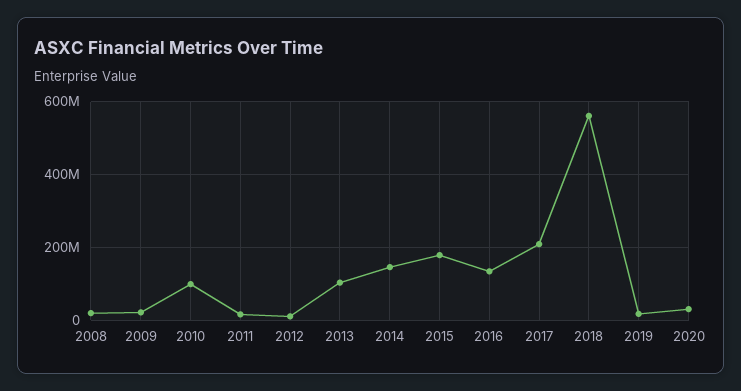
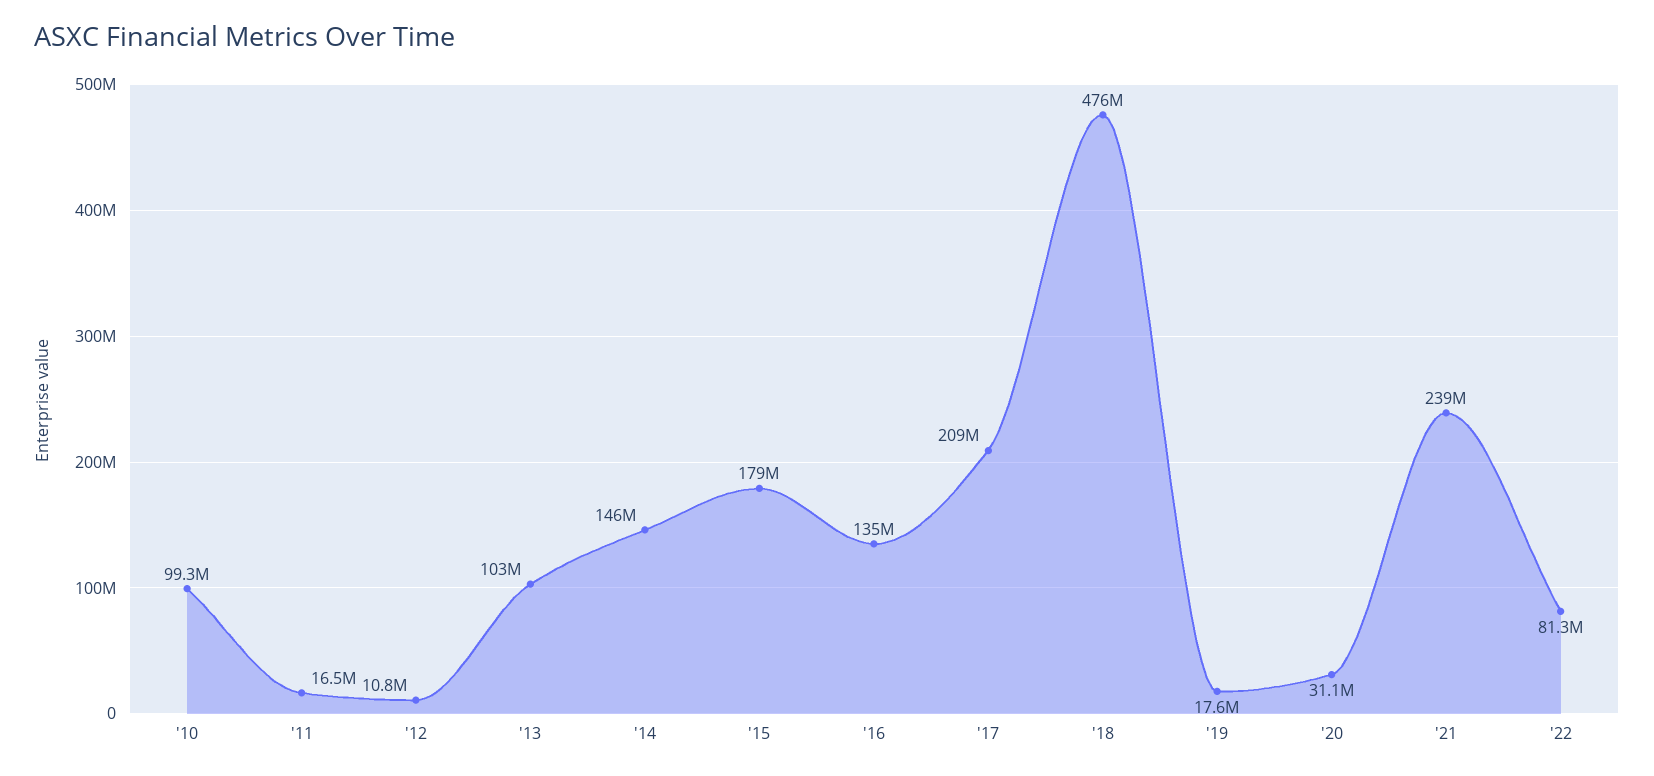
2008: 20000000 -> none
2009: 20000000 -> none
2018: 560000000 -> 476000000
'21: none -> 239000000
'22: none -> 81300000

